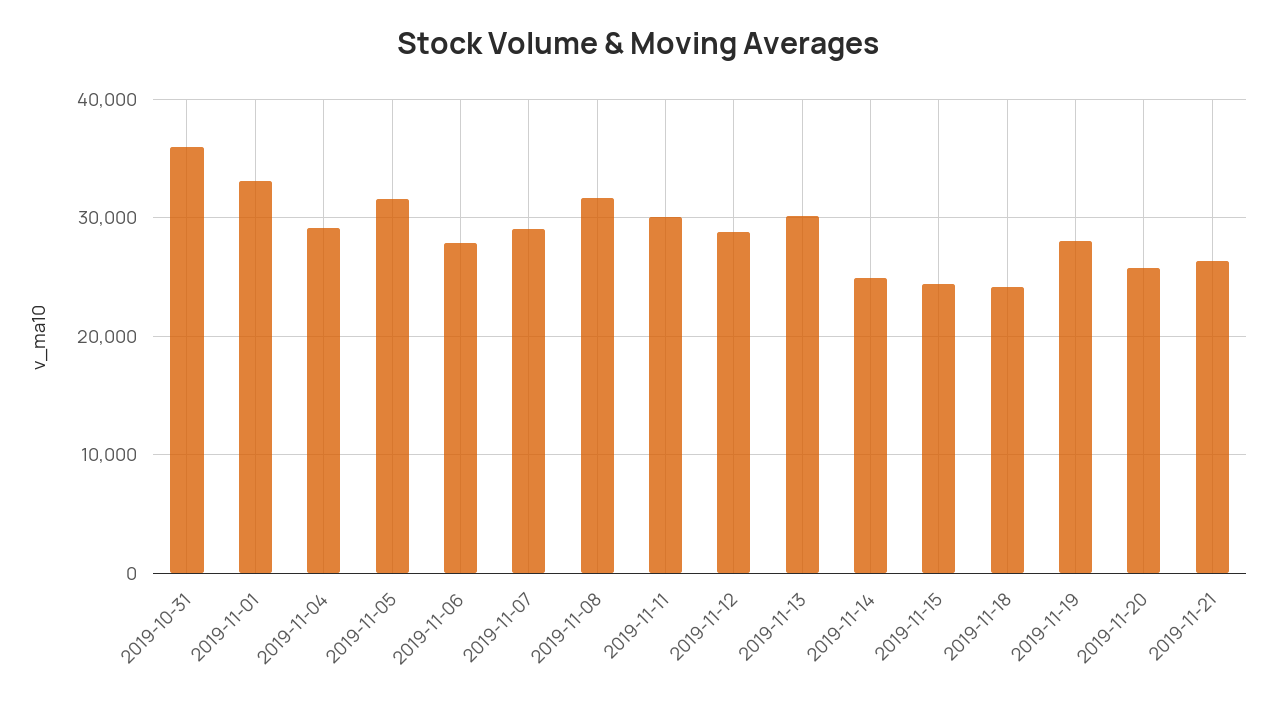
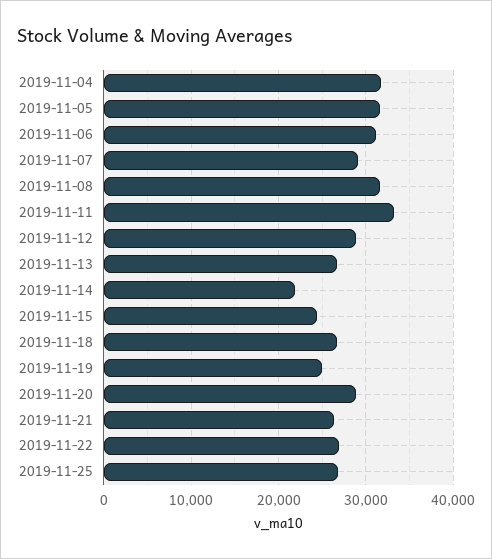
2019-10-31: 36000 -> none
2019-11-01: 33000 -> none
2019-11-04: 29000 -> 32000
2019-11-06: 28000 -> 31000
2019-11-11: 30000 -> 33000
2019-11-13: 30000 -> 27000
2019-11-14: 25000 -> 22000
2019-11-18: 24000 -> 27000
2019-11-19: 28000 -> 25000
2019-11-20: 26000 -> 29000
2019-11-22: none -> 27000
2019-11-25: none -> 27000

